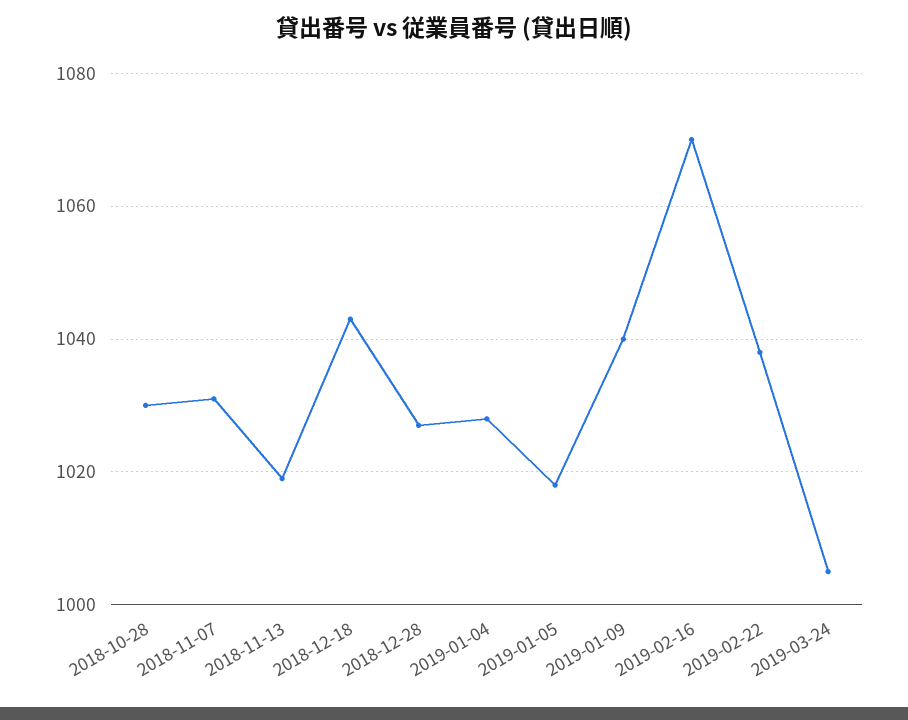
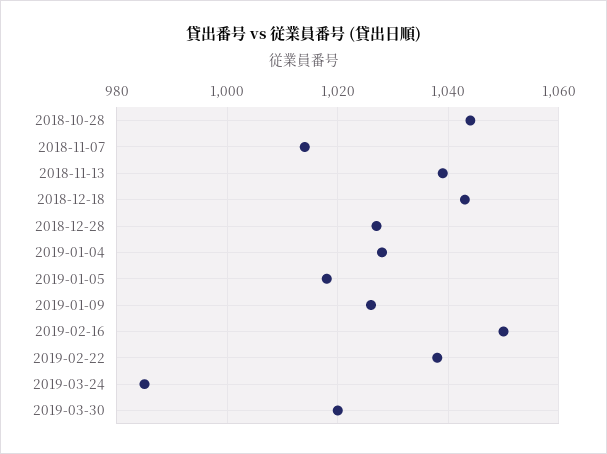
2018-10-28: 1030 -> 1045
2018-11-07: 1030 -> 1015
2018-11-13: 1020 -> 1040
2019-01-09: 1040 -> 1025
2019-02-16: 1070 -> 1050
2019-03-24: 1005 -> 985
2019-03-30: none -> 1020

